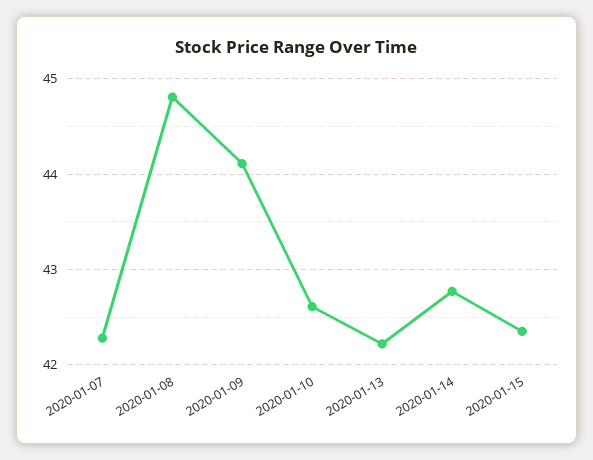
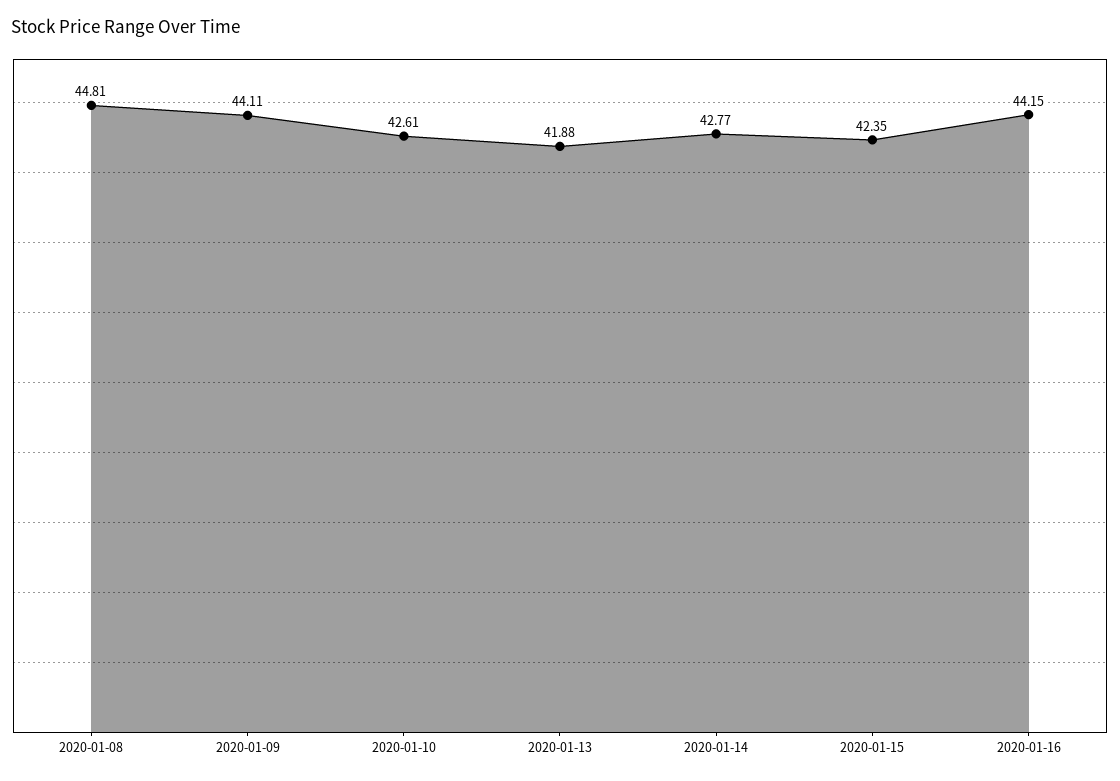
2020-01-07: 42.3 -> none
2020-01-13: 42.2 -> 41.88
2020-01-16: none -> 44.15

